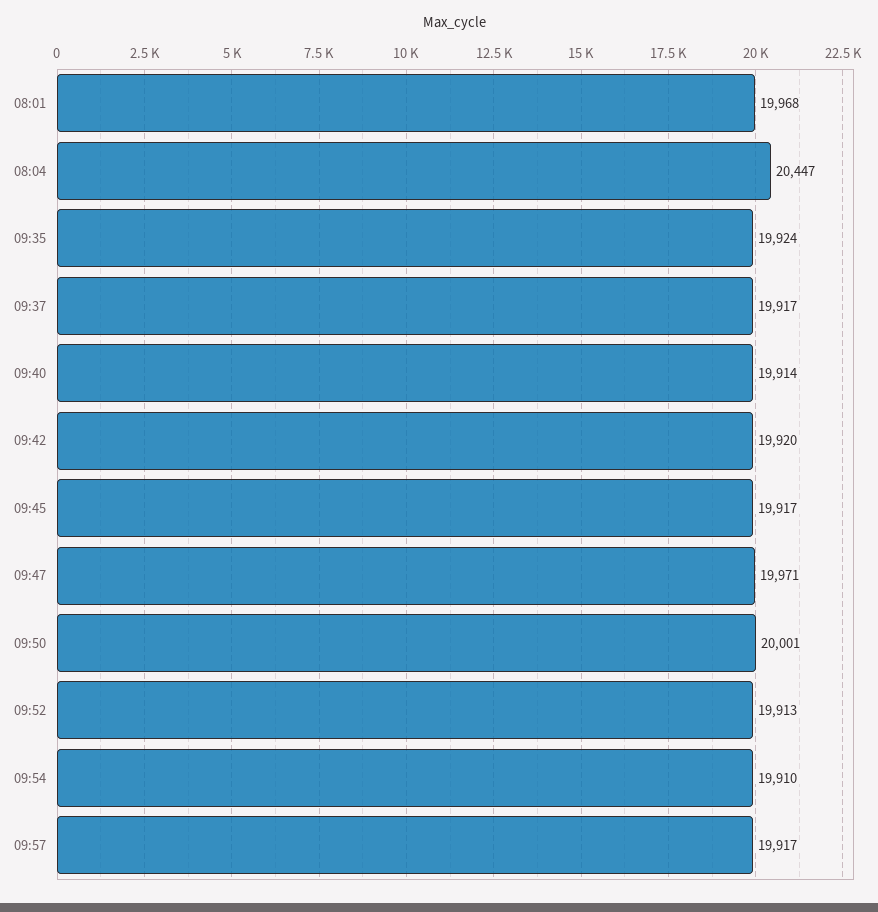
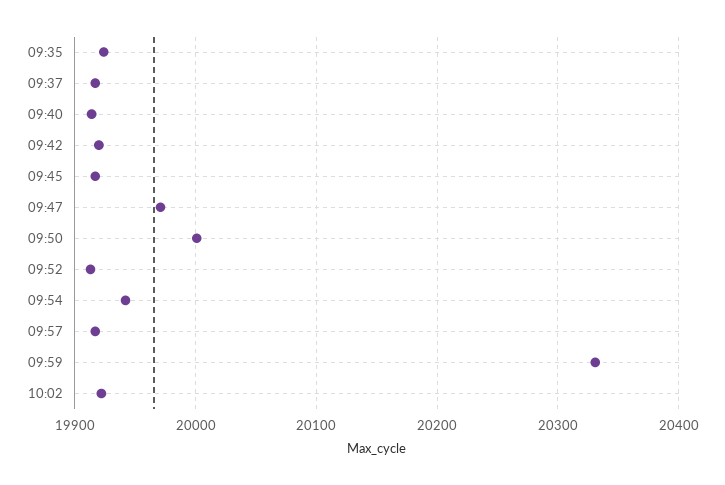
08:01: 19968 -> none
08:04: 20447 -> none
09:54: 19910 -> 19940
09:59: none -> 20330
10:02: none -> 19920

